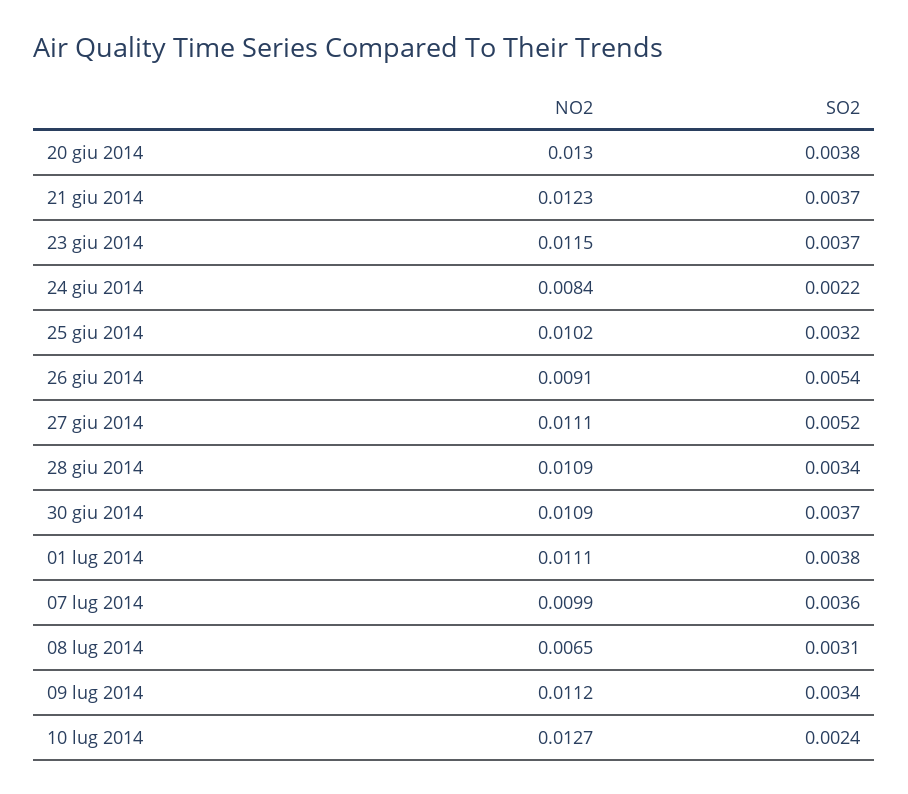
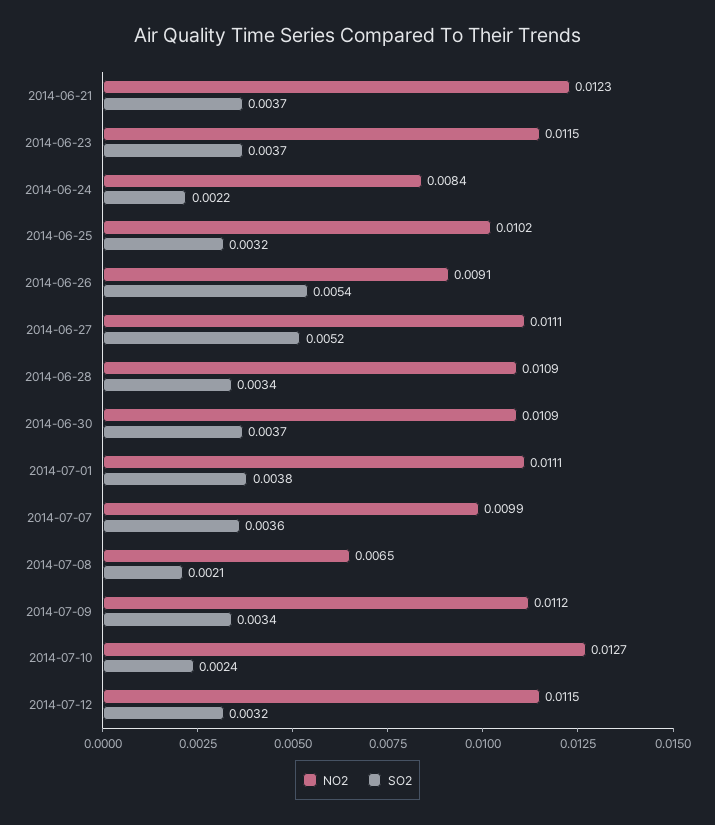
NO2, 20 giu 2014: 0.013 -> none
SO2, 20 giu 2014: 0.0038 -> none
SO2, 08 lug 2014: 0.0031 -> 0.0021
NO2, 2014-07-12: none -> 0.0115
SO2, 2014-07-12: none -> 0.0032

